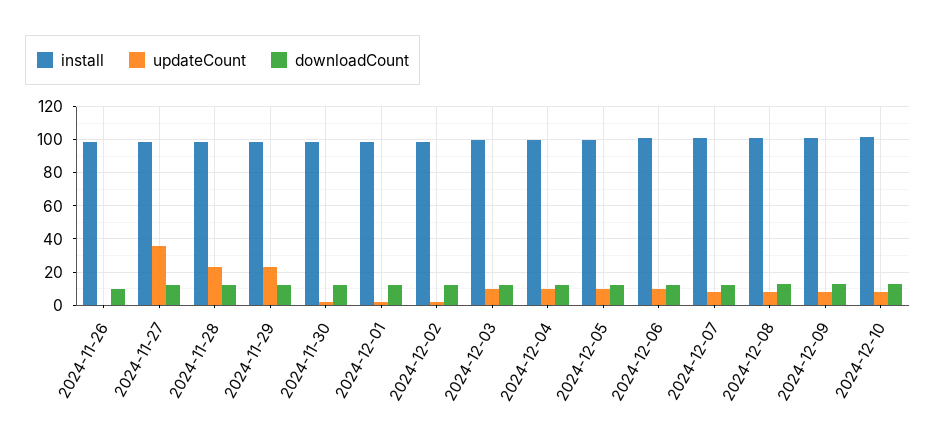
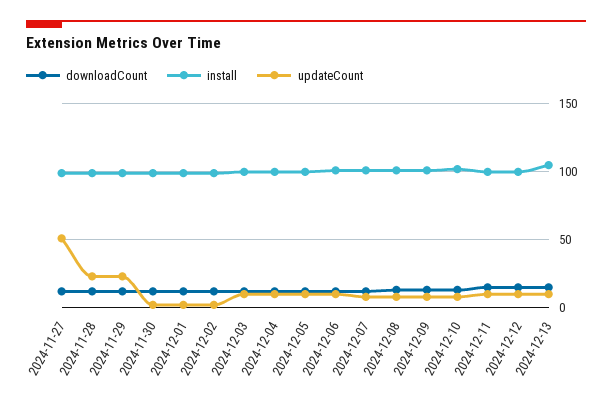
install, 2024-11-26: 100 -> none
updateCount, 2024-11-26: 0 -> none
downloadCount, 2024-11-26: 10 -> none
updateCount, 2024-11-27: 35 -> 50
downloadCount, 2024-12-11: none -> 15
install, 2024-12-11: none -> 100
updateCount, 2024-12-11: none -> 10
downloadCount, 2024-12-12: none -> 15
install, 2024-12-12: none -> 100
updateCount, 2024-12-12: none -> 10
downloadCount, 2024-12-13: none -> 15
install, 2024-12-13: none -> 105
updateCount, 2024-12-13: none -> 10

